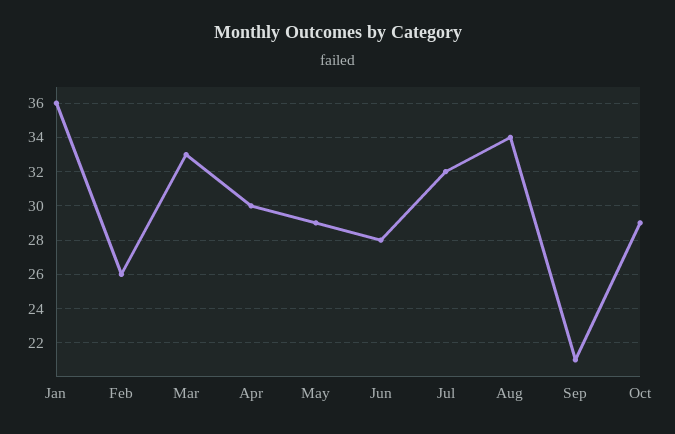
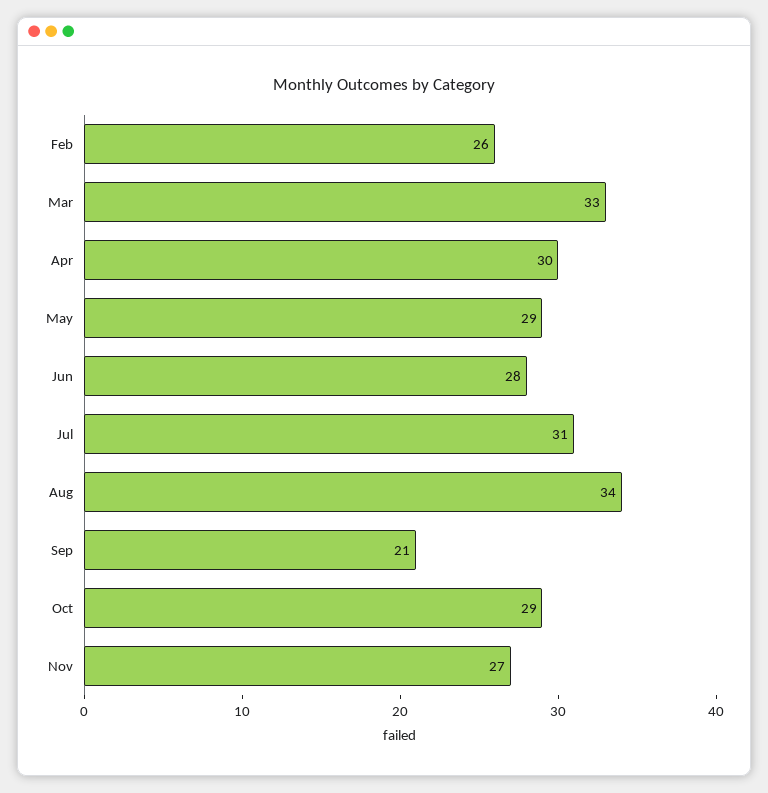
Jan: 36 -> none
Jul: 32 -> 31
Nov: none -> 27

